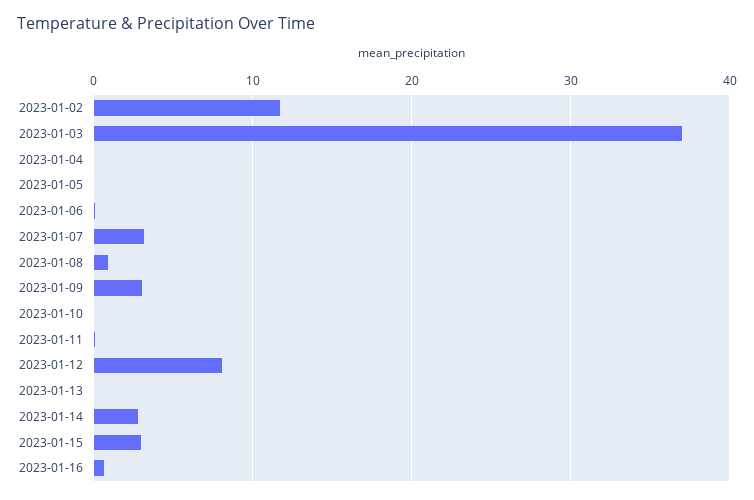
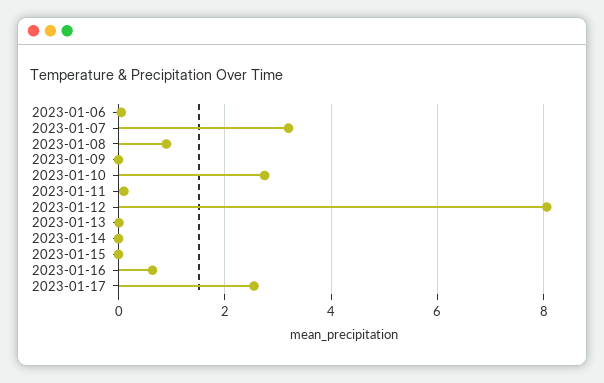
2023-01-02: 12 -> none
2023-01-03: 37 -> none
2023-01-04: 0 -> none
2023-01-05: 0 -> none
2023-01-09: 3 -> 0
2023-01-10: 0 -> 2.8
2023-01-14: 3 -> 0
2023-01-15: 3 -> 0
2023-01-17: none -> 2.6

